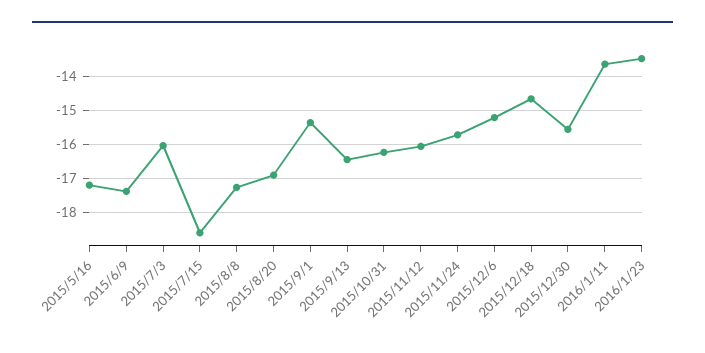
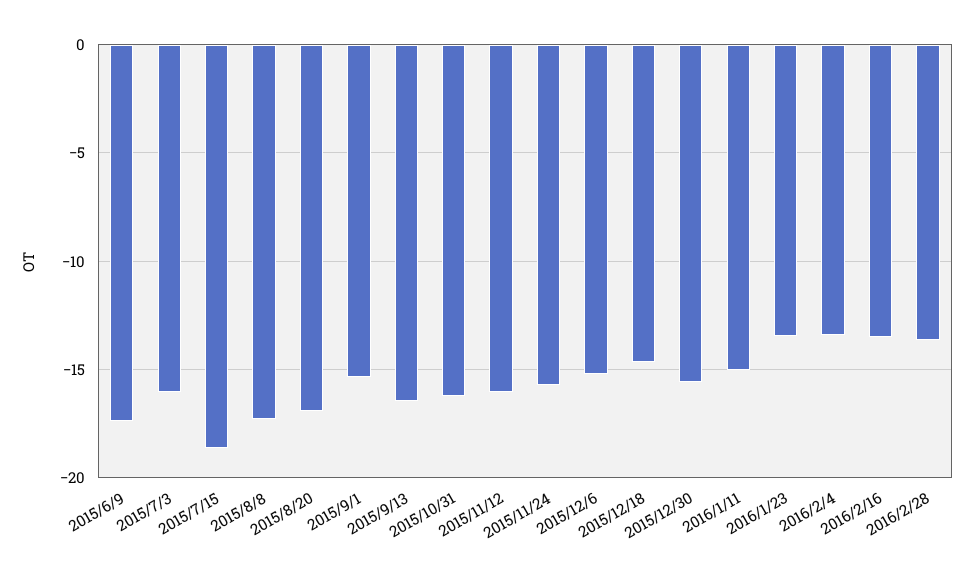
2015/5/16: -17.2 -> none
2016/1/11: -13.6 -> -15
2016/2/4: none -> -13.5
2016/2/16: none -> -13.5
2016/2/28: none -> -13.5

